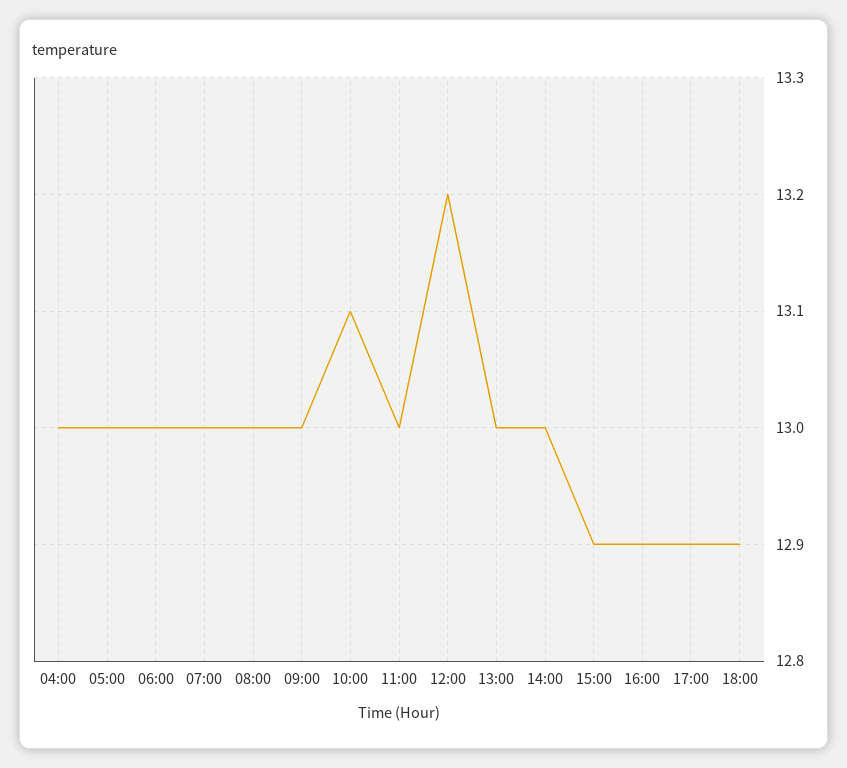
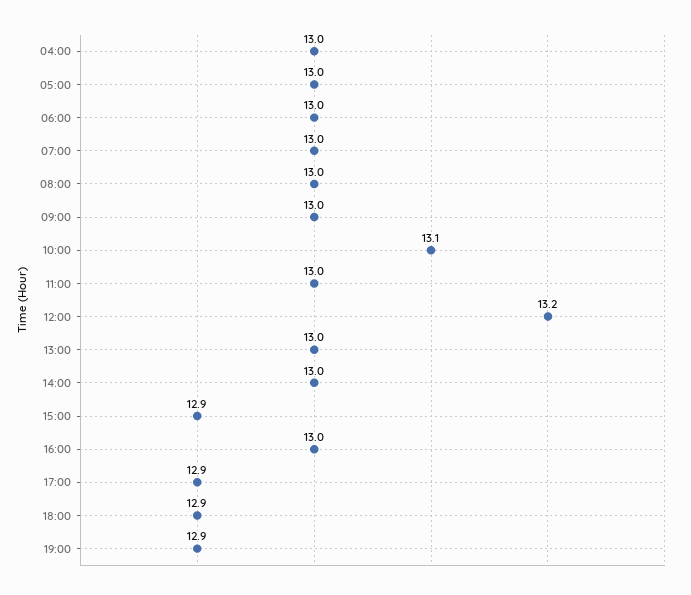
16:00: 12.9 -> 13
19:00: none -> 12.9

